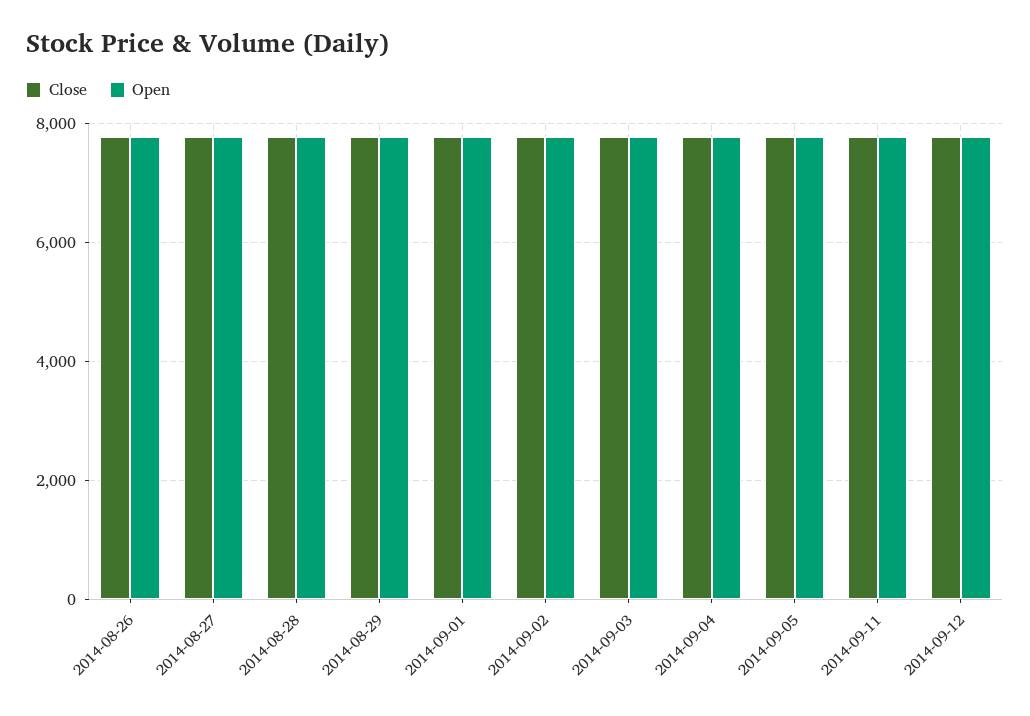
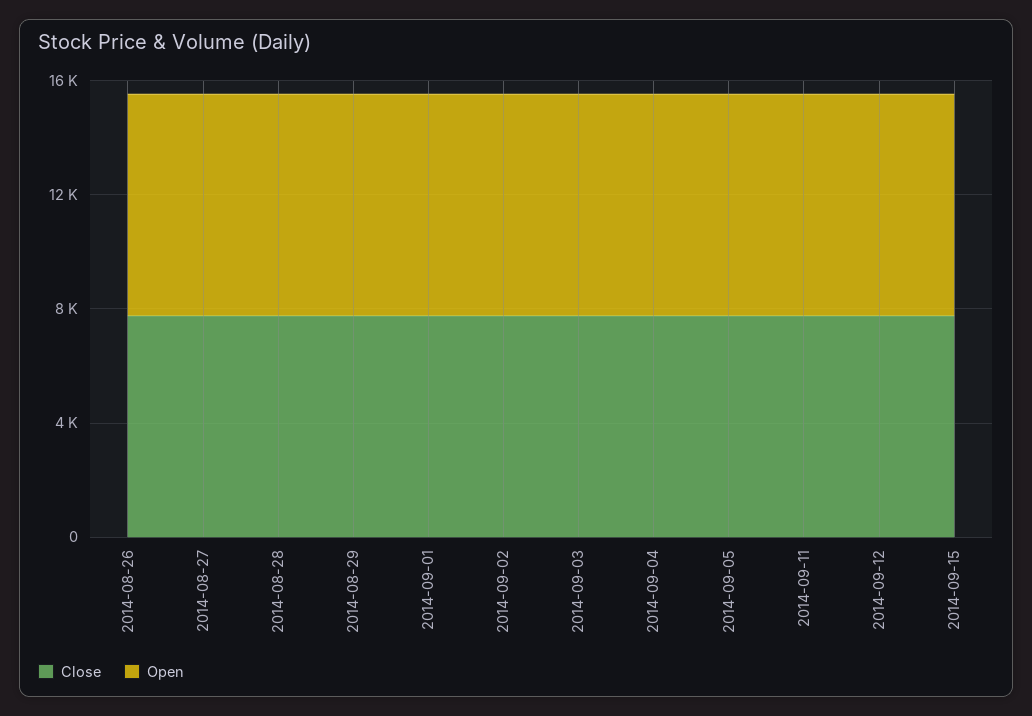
Close, 2014-09-15: none -> 8000
Open, 2014-09-15: none -> 8000

